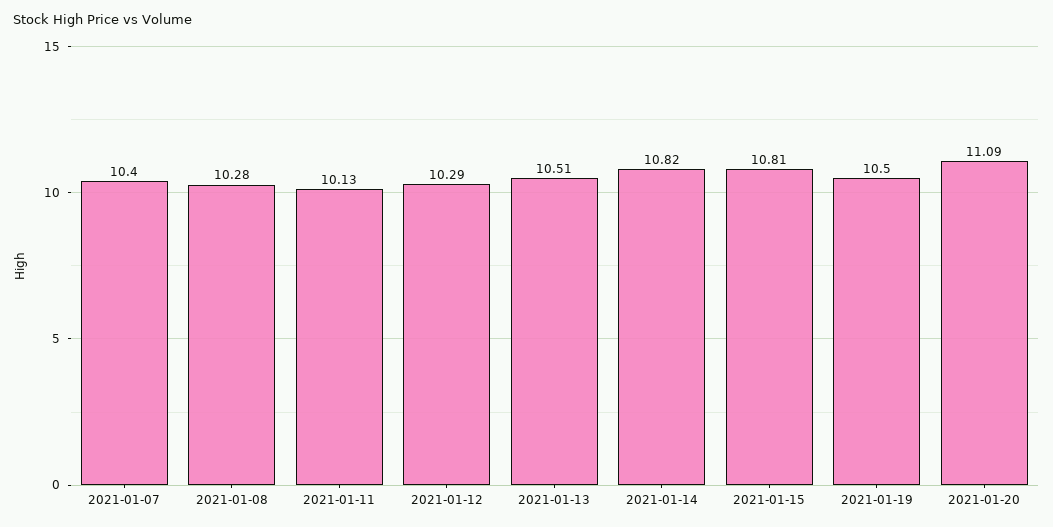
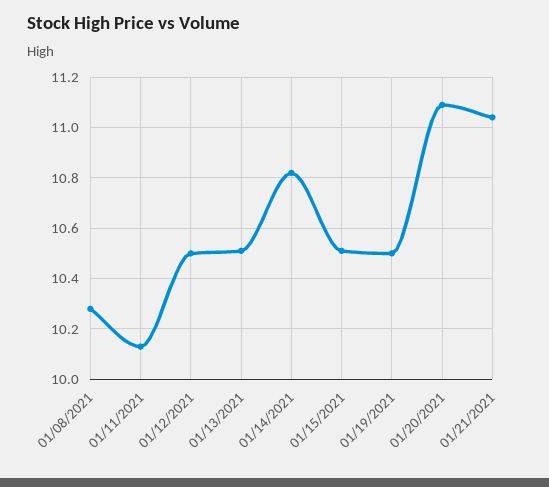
2021-01-07: 10.4 -> none
2021-01-12: 10.29 -> 10.5
2021-01-15: 10.81 -> 10.5
01/21/2021: none -> 11.05

